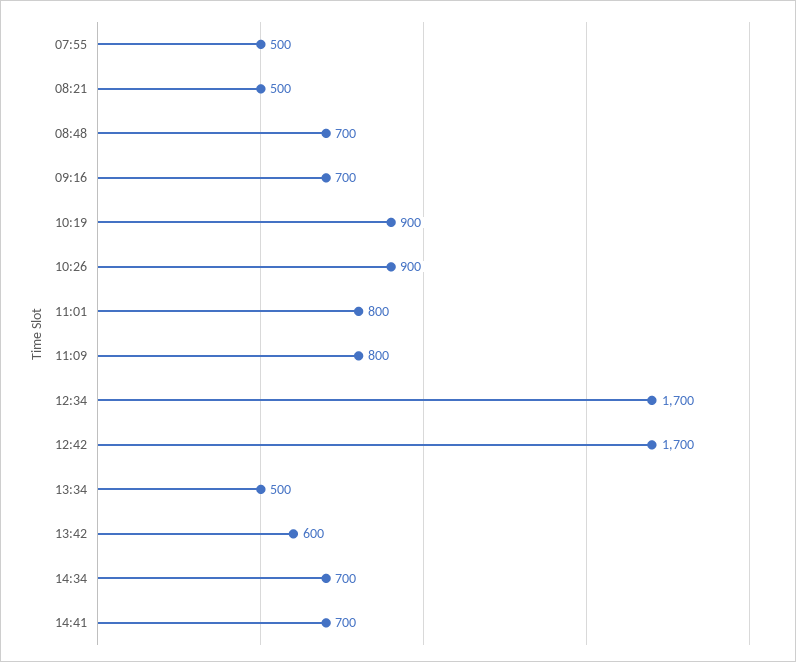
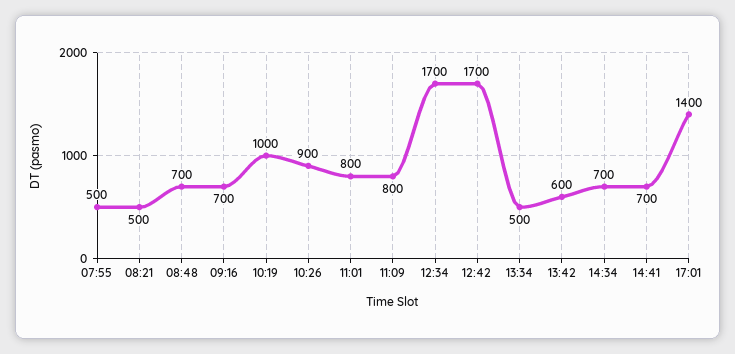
10:19: 900 -> 1000
17:01: none -> 1400

